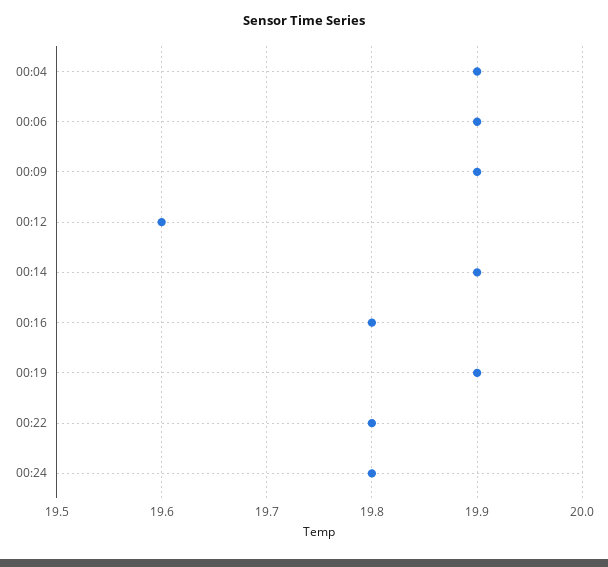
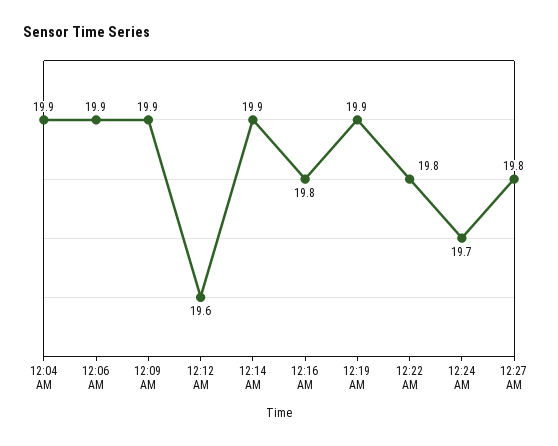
00:24: 19.8 -> 19.7
12:27 AM: none -> 19.8

